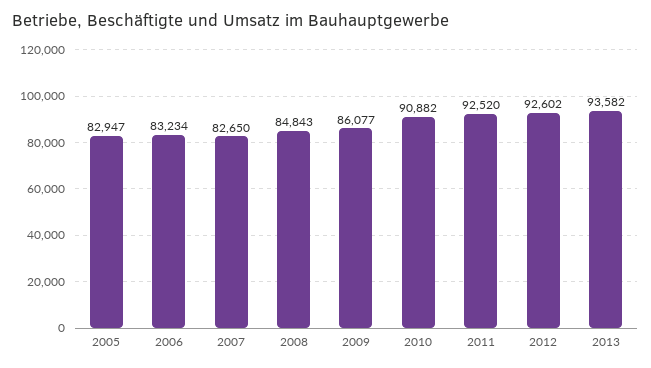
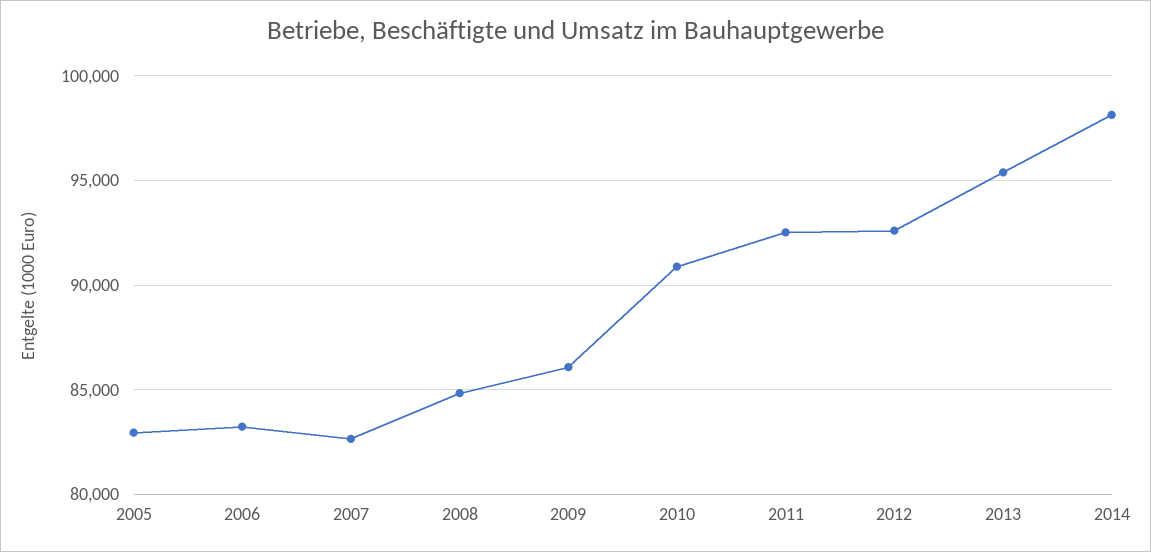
2013: 93582 -> 95500
2014: none -> 98000

